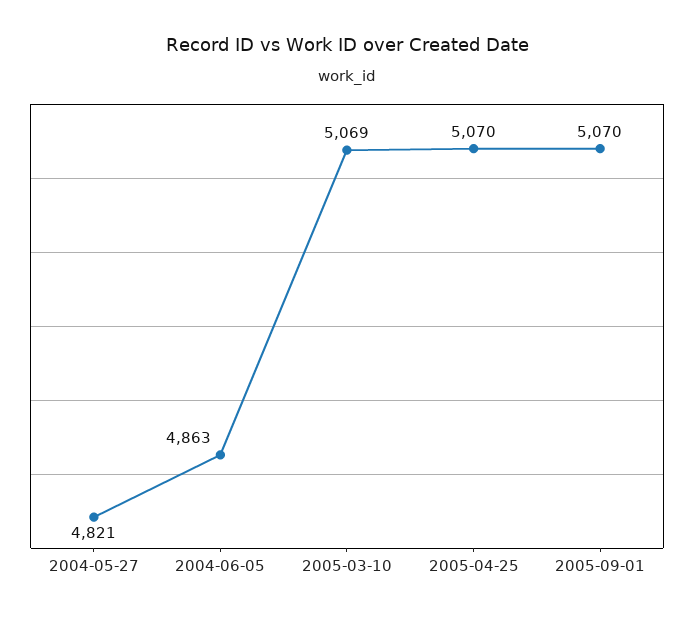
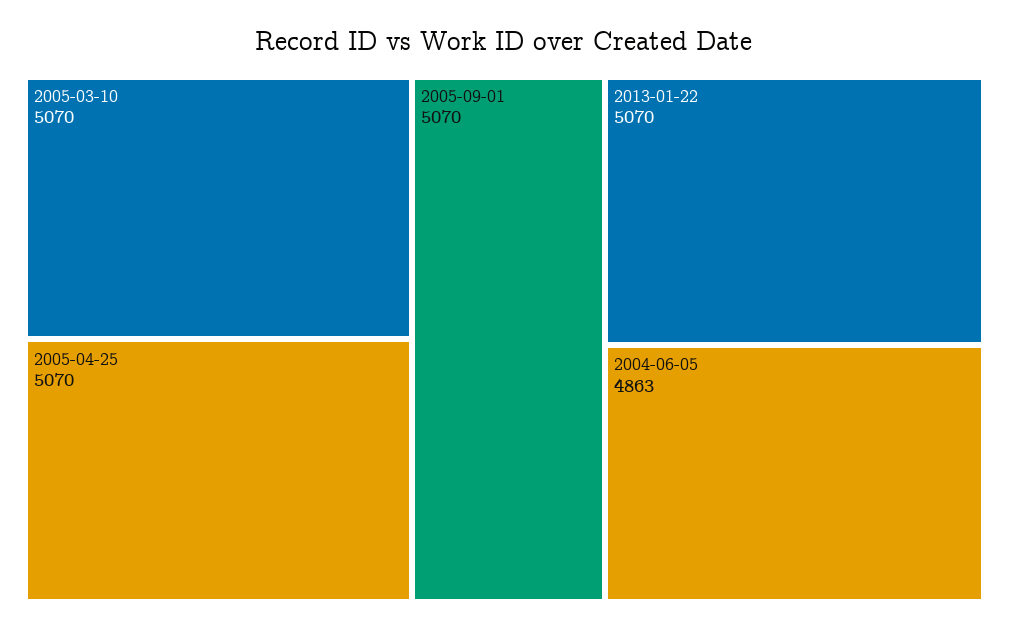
2004-05-27: 4821 -> none
2005-03-10: 5069 -> 5070
2013-01-22: none -> 5070

